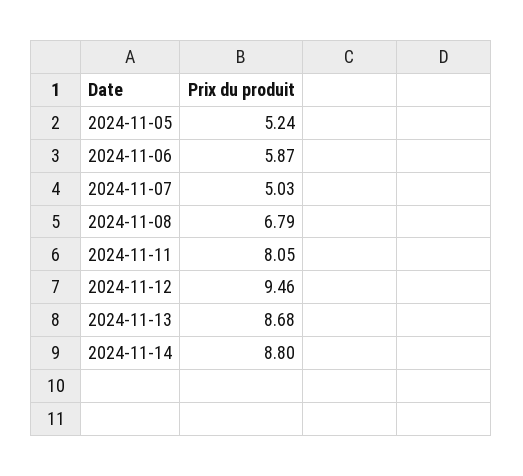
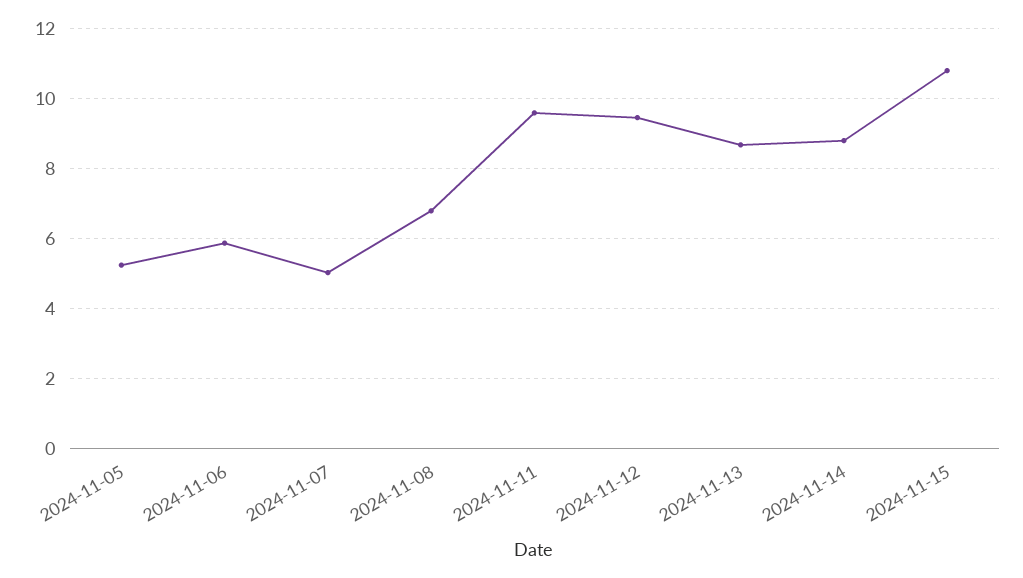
2024-11-11: 8.05 -> 9.6
2024-11-15: none -> 10.8

